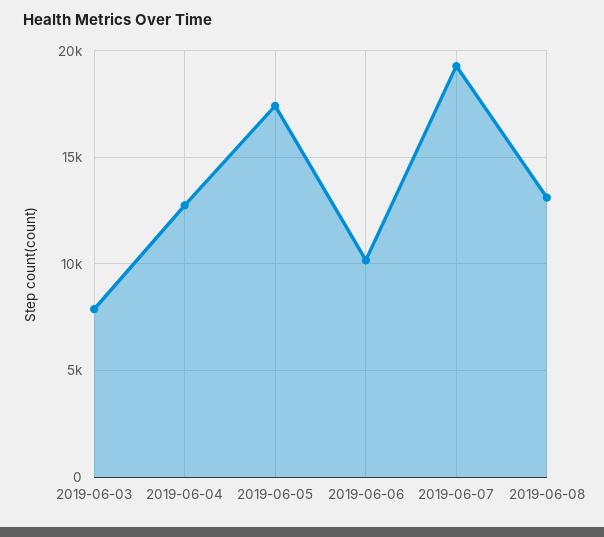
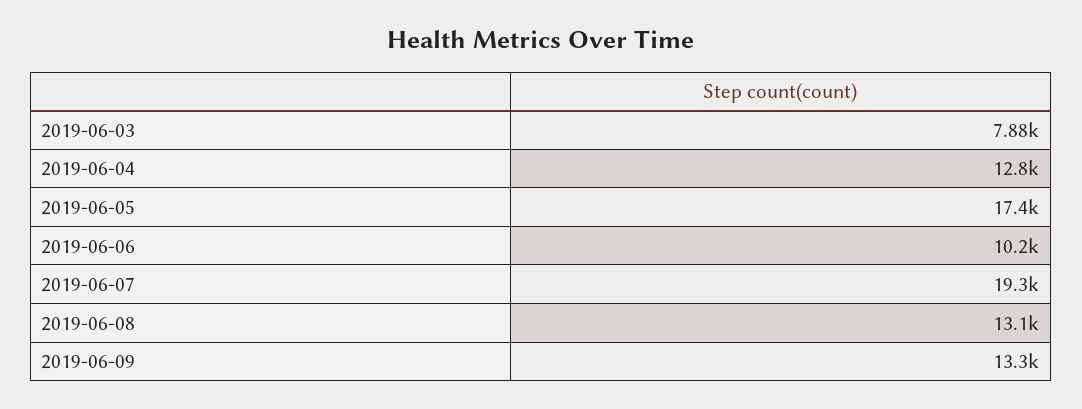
2019-06-09: none -> 13300

